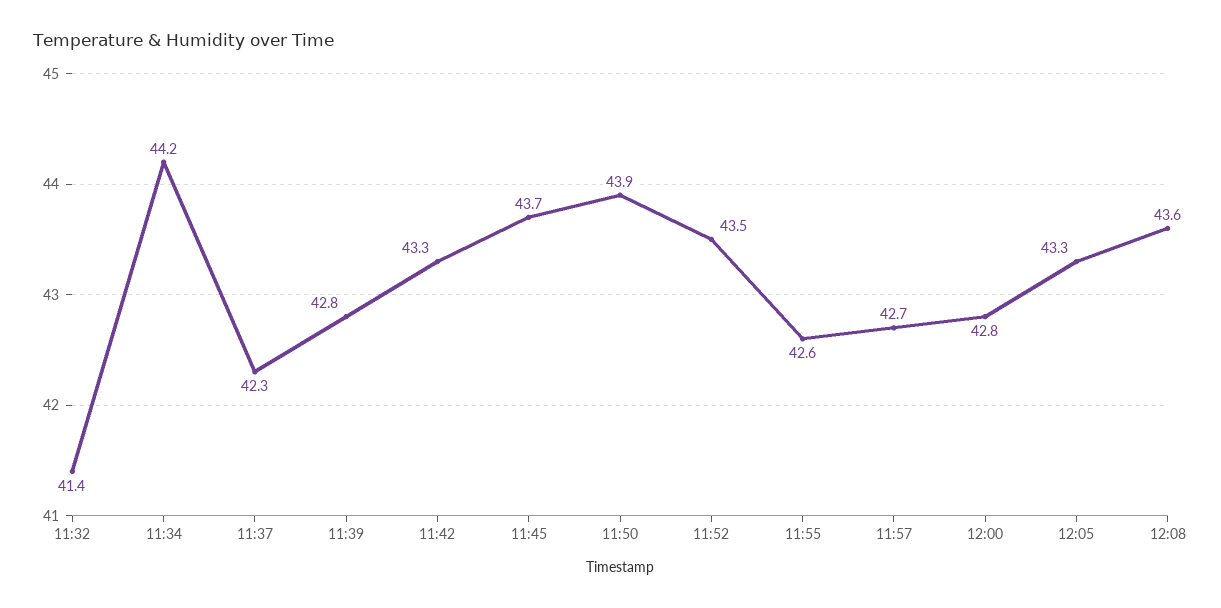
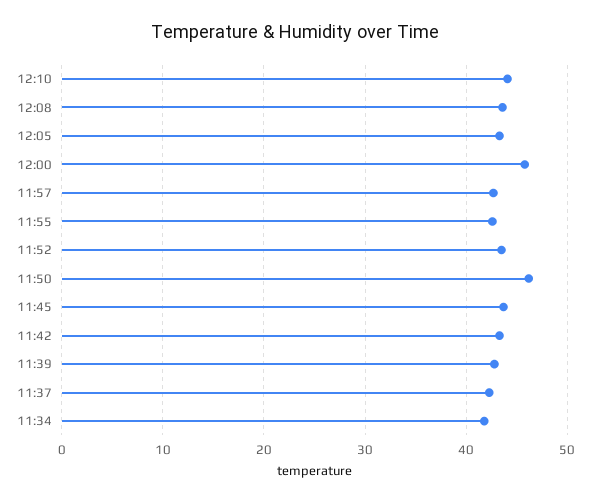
11:32: 41.4 -> none
11:34: 44.2 -> 42
11:50: 43.9 -> 46
12:00: 42.8 -> 46
12:10: none -> 44

